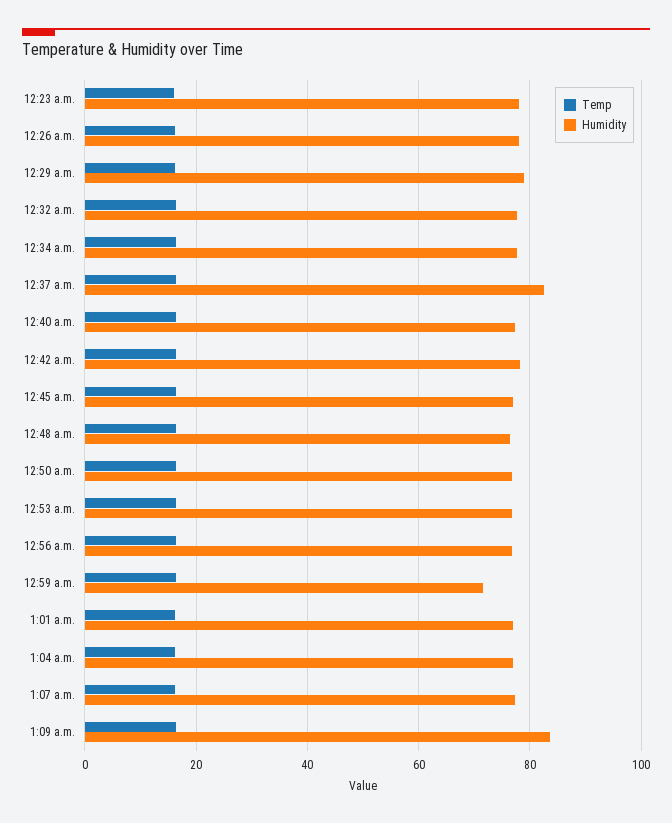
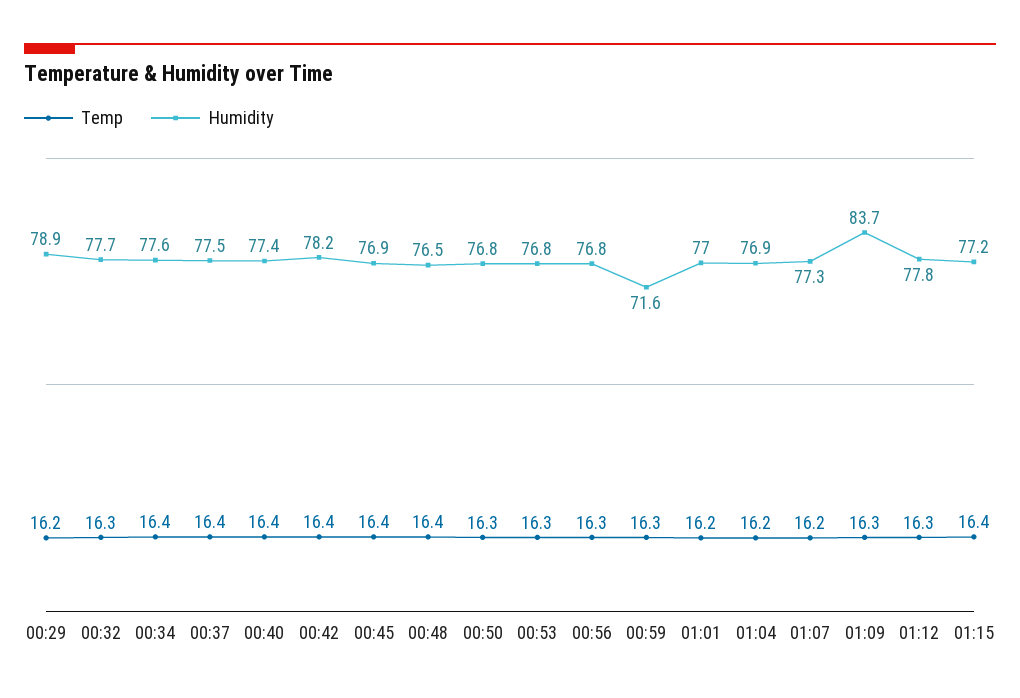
Temp, 12:23 a.m.: 16 -> none
Humidity, 12:23 a.m.: 78 -> none
Temp, 12:26 a.m.: 16 -> none
Humidity, 12:26 a.m.: 78 -> none
Humidity, 12:37 a.m.: 82 -> 77.5
Temp, 01:12: none -> 16.3
Humidity, 01:12: none -> 77.8
Temp, 01:15: none -> 16.4
Humidity, 01:15: none -> 77.2

